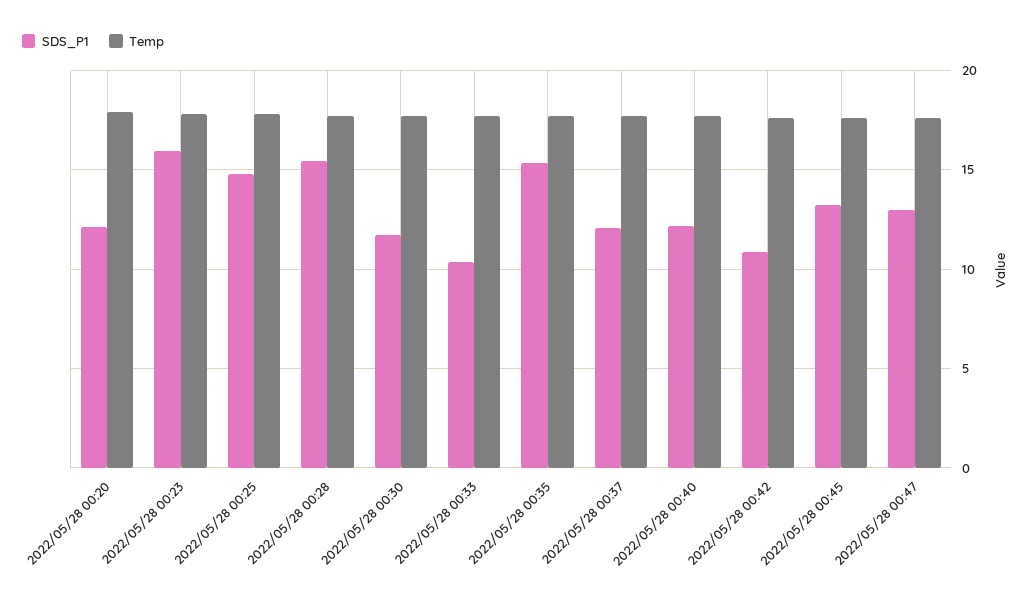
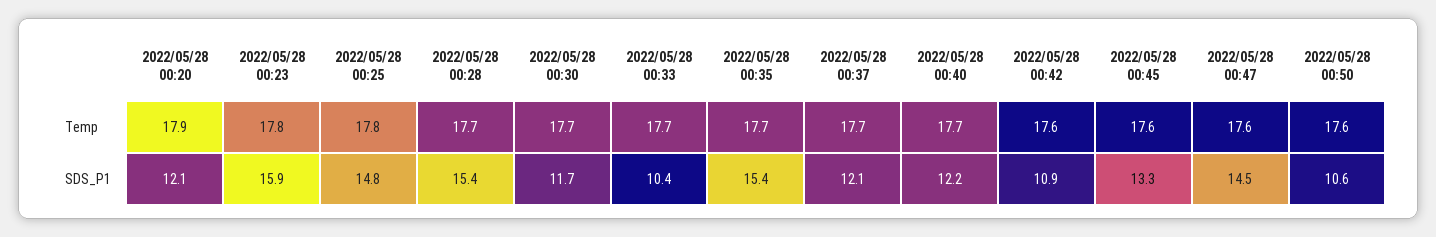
SDS_P1, 2022/05/28 00:47: 13 -> 14.5
Temp, 2022/05/28 00:50: none -> 17.6
SDS_P1, 2022/05/28 00:50: none -> 10.6

